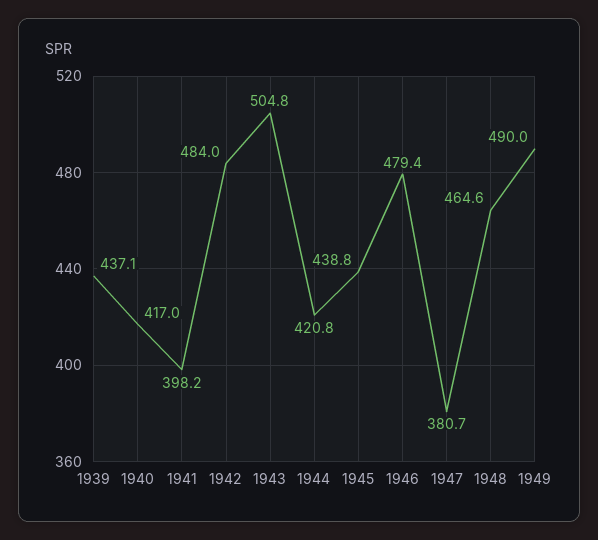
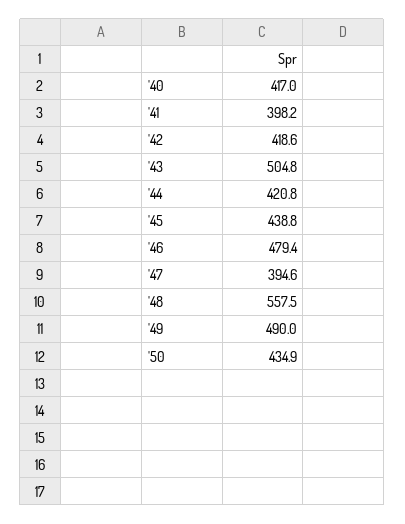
1939: 437.1 -> none
1942: 484 -> 418.6
1947: 380.7 -> 394.6
1948: 464.6 -> 557.5
'50: none -> 434.9

